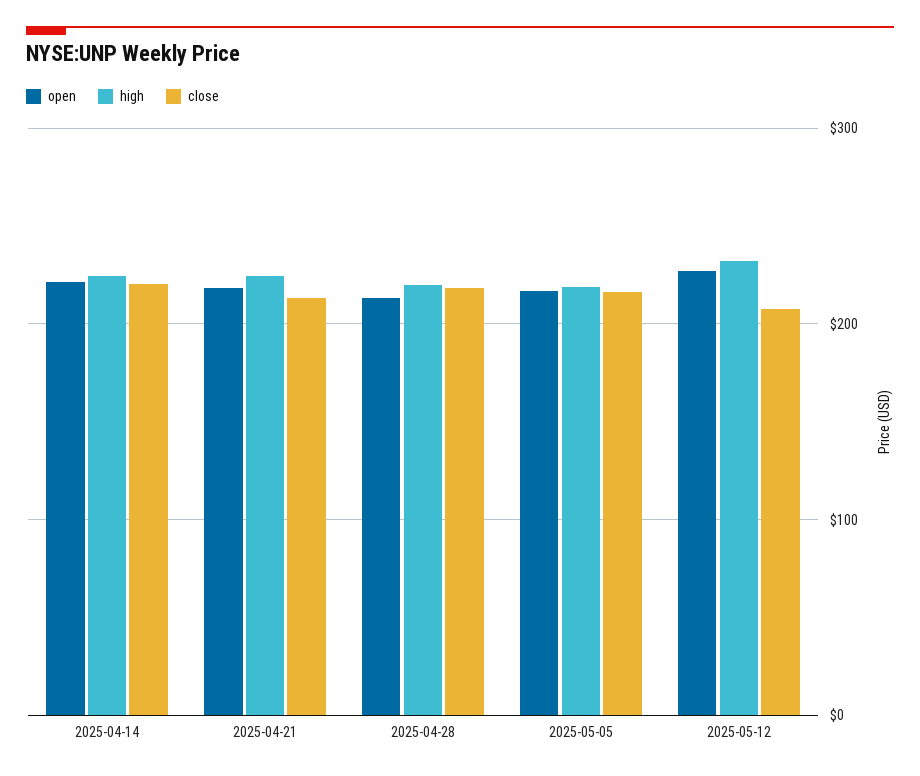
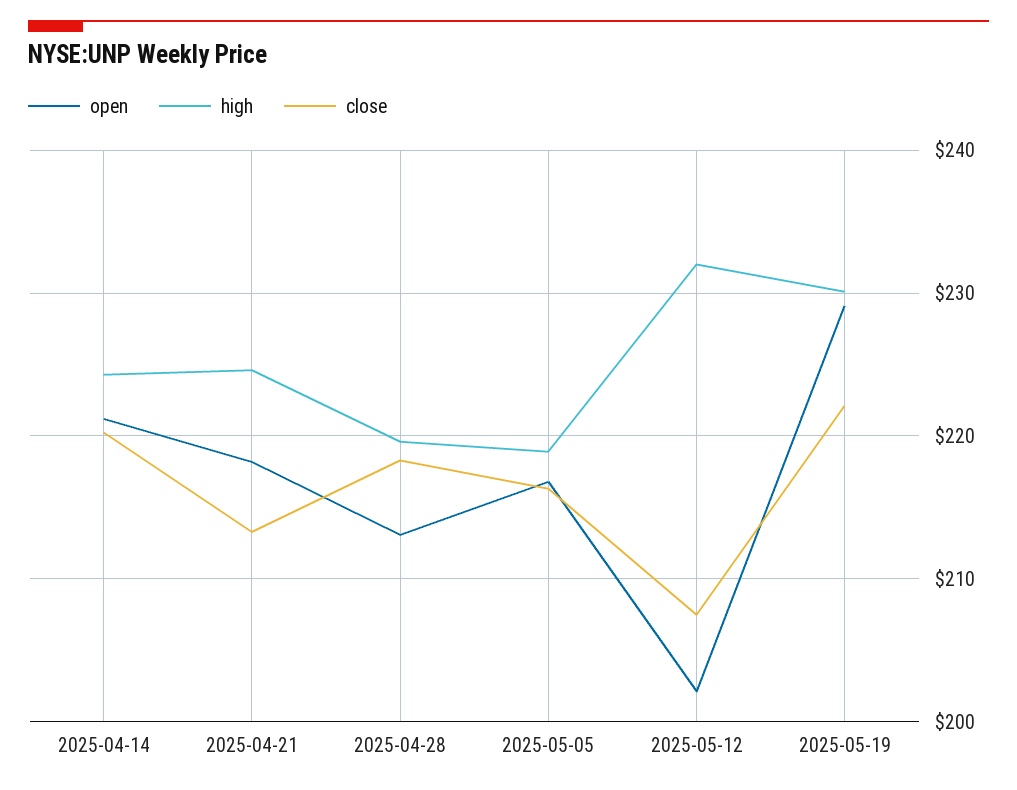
open, 2025-05-12: 230 -> 202
open, 2025-05-19: none -> 229
high, 2025-05-19: none -> 230
close, 2025-05-19: none -> 222

